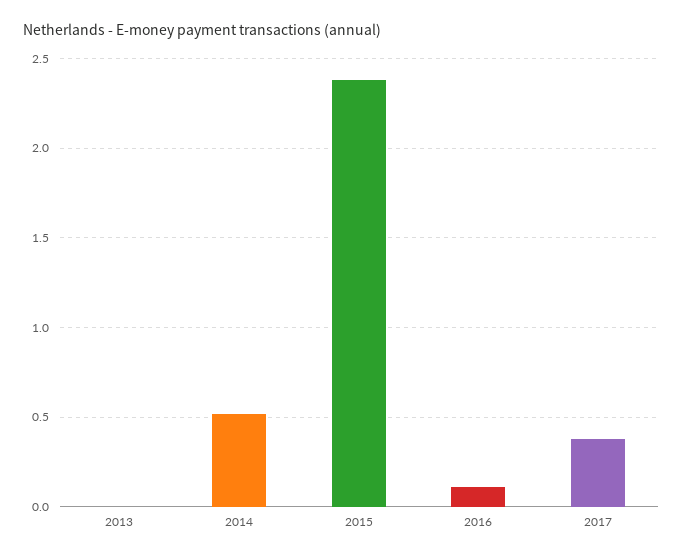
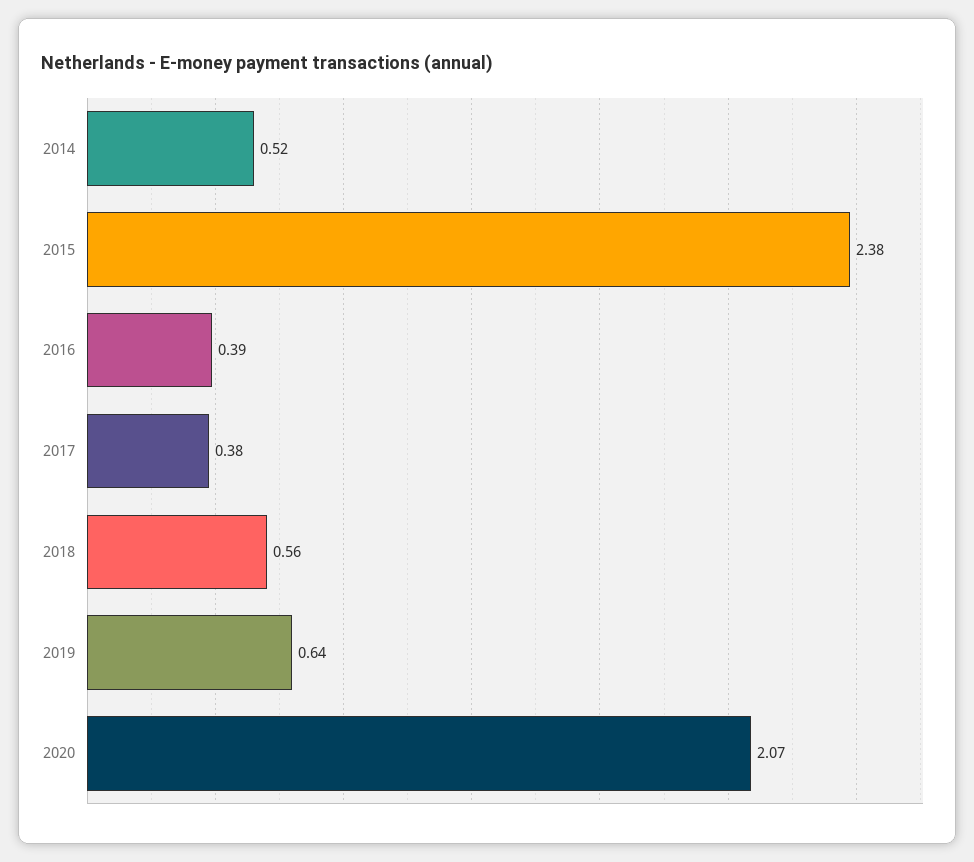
2013: 0 -> none
2016: 0.1 -> 0.39
2018: none -> 0.56
2019: none -> 0.64
2020: none -> 2.07

